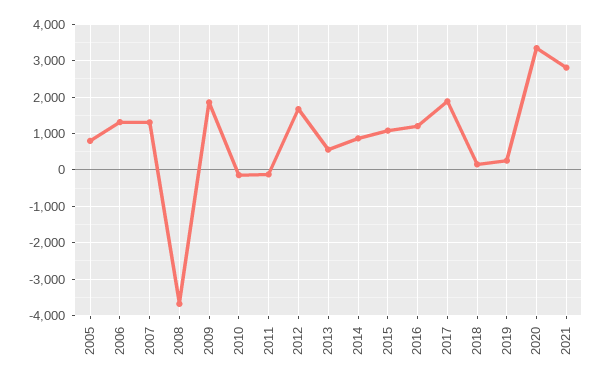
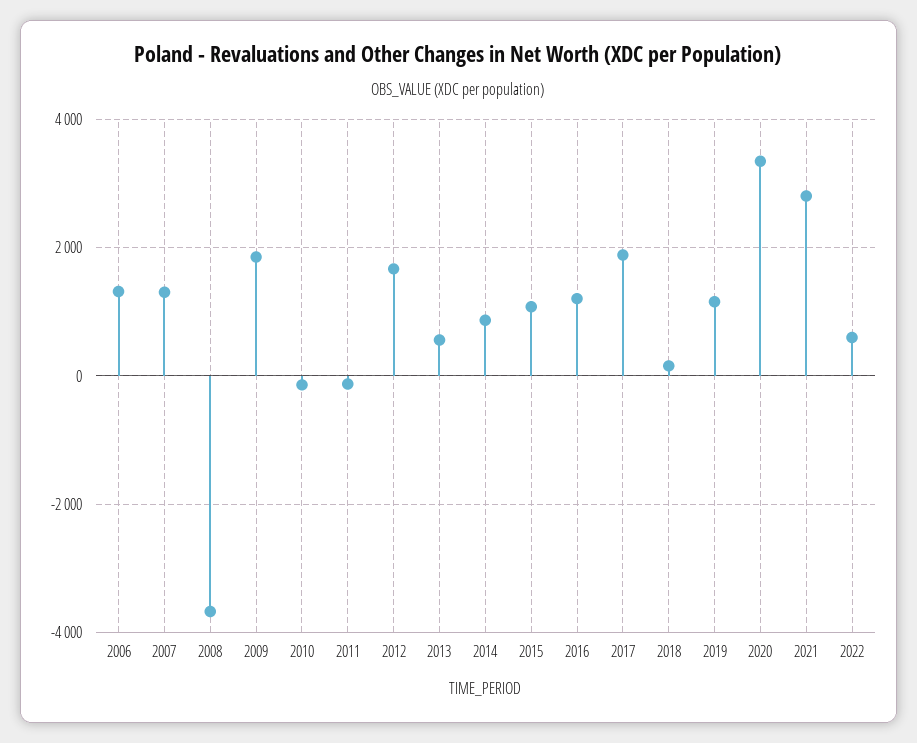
2005: 800 -> none
2019: 200 -> 1200
2022: none -> 600

